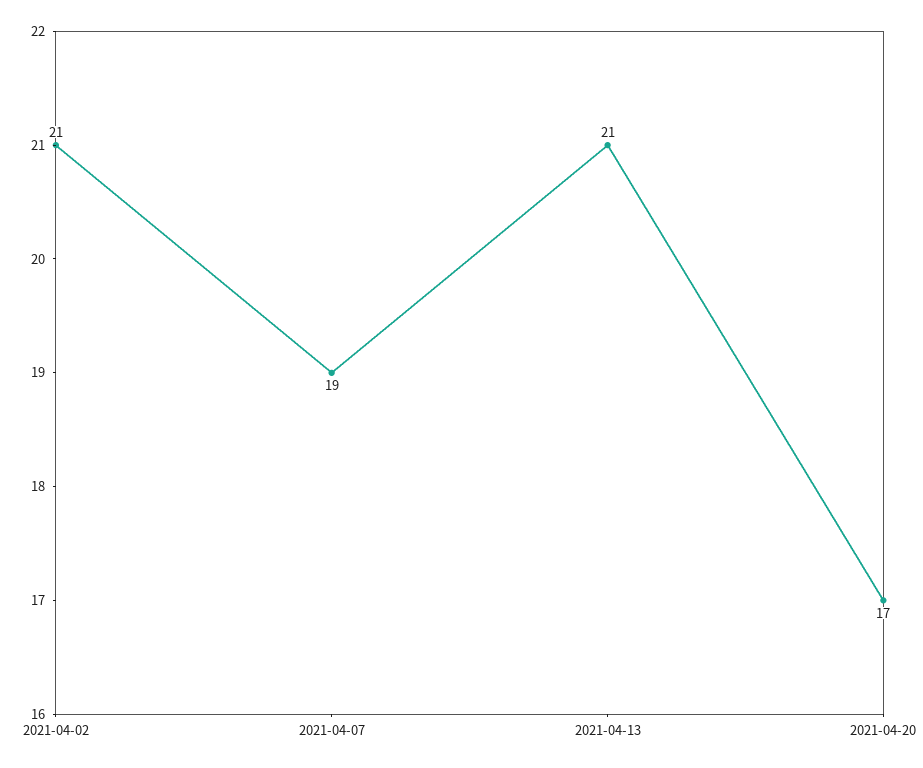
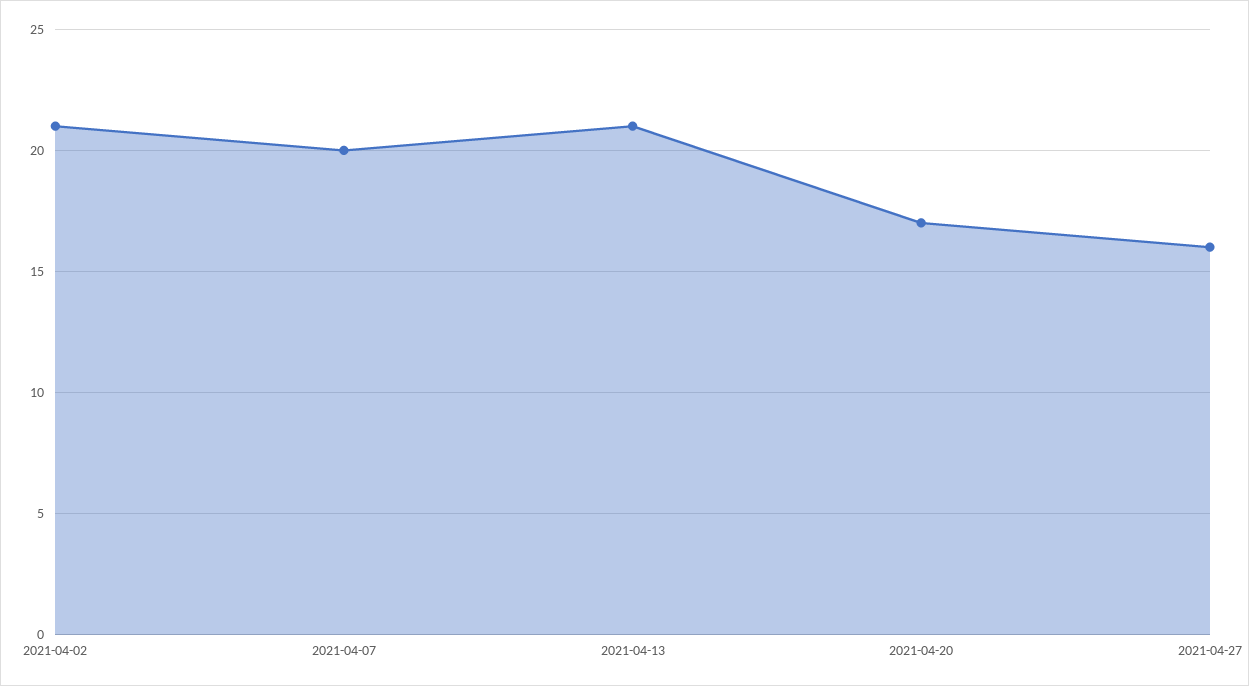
2021-04-07: 19 -> 20
2021-04-27: none -> 16

